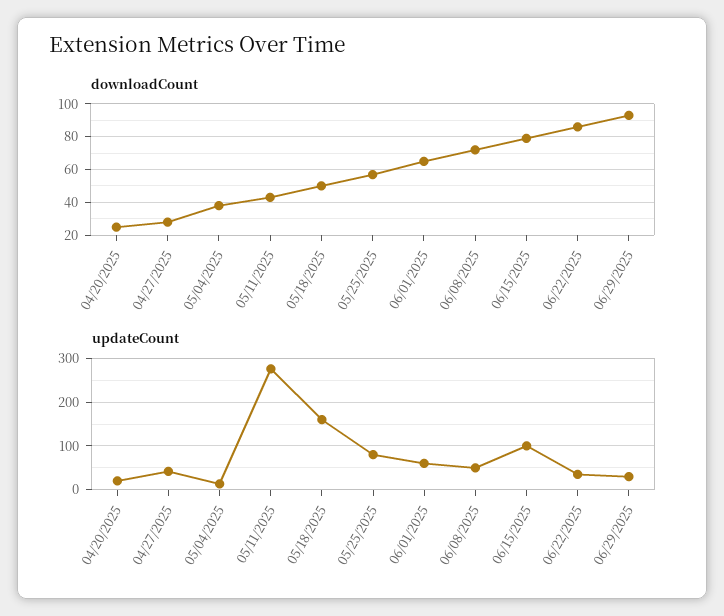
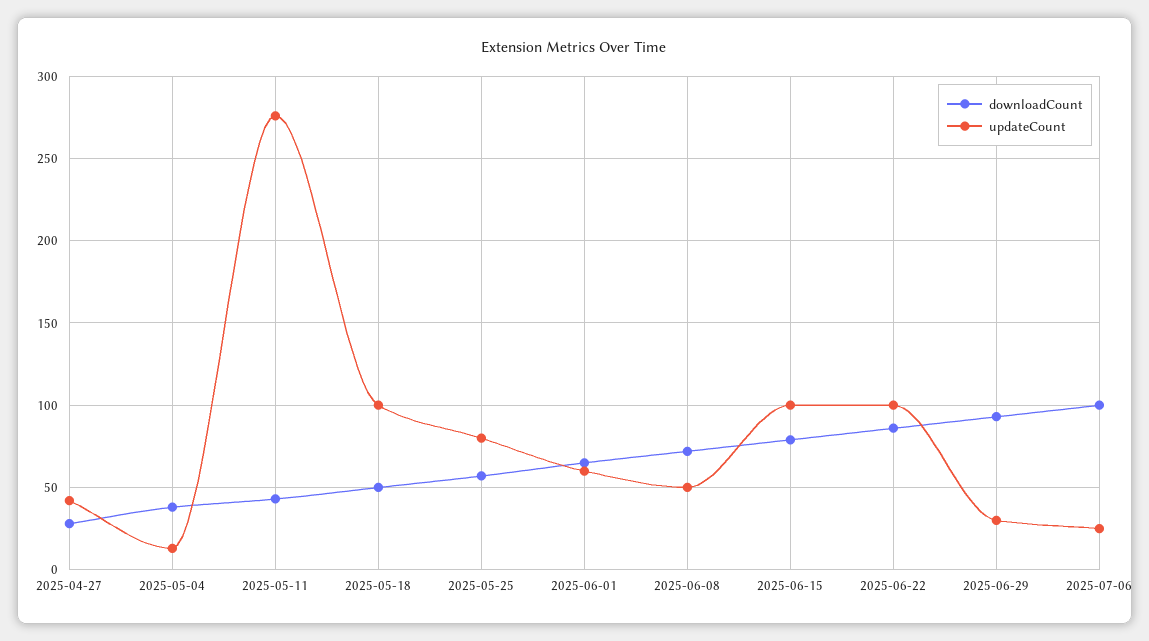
downloadCount, 04/20/2025: 25 -> none
updateCount, 04/20/2025: 20 -> none
updateCount, 05/18/2025: 160 -> 100
updateCount, 06/22/2025: 40 -> 100
downloadCount, 2025-07-06: none -> 100
updateCount, 2025-07-06: none -> 25

